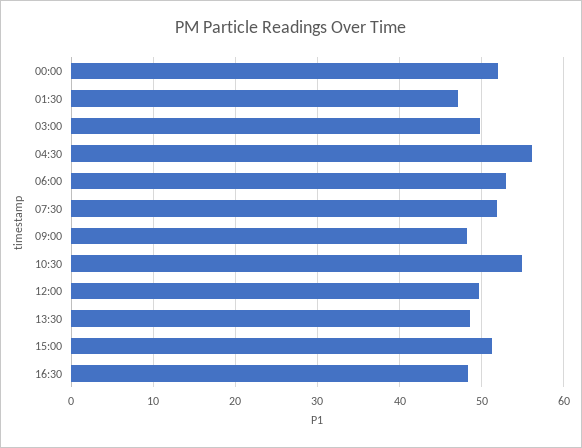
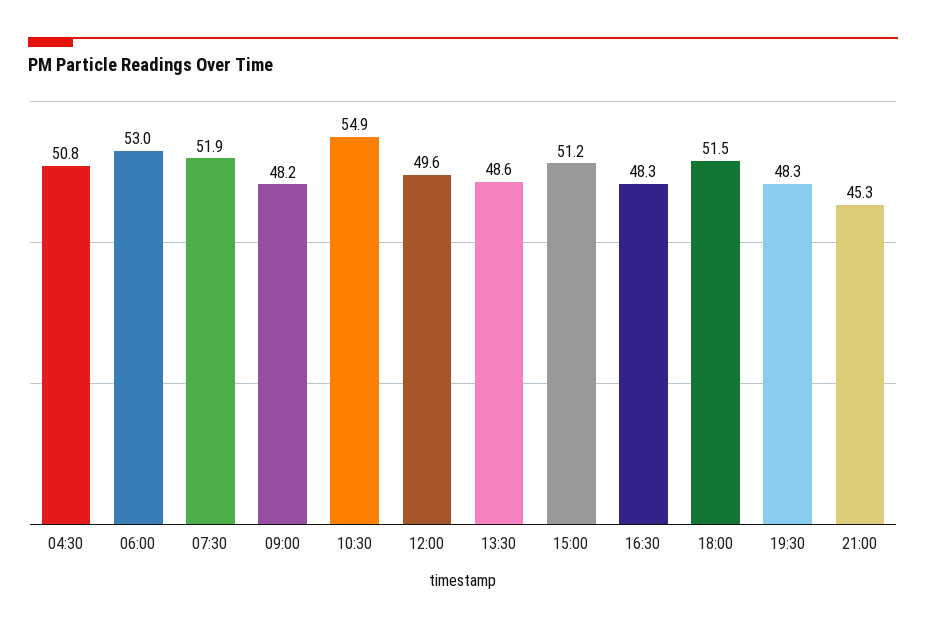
00:00: 52 -> none
01:30: 47 -> none
03:00: 50 -> none
04:30: 56 -> 50.8
18:00: none -> 51.5
19:30: none -> 48.3
21:00: none -> 45.3

